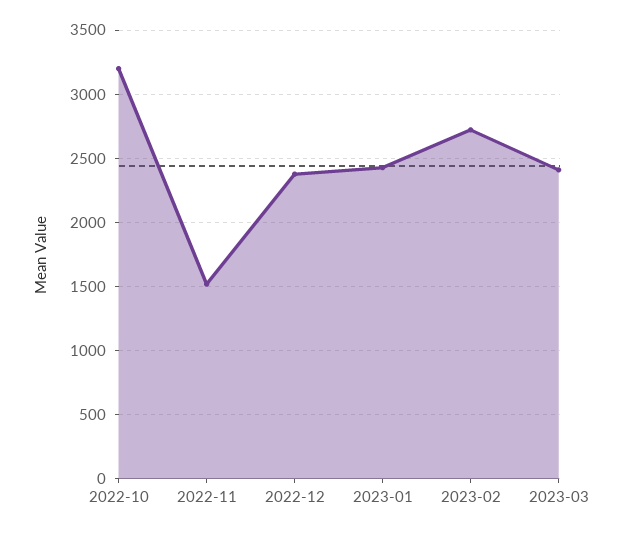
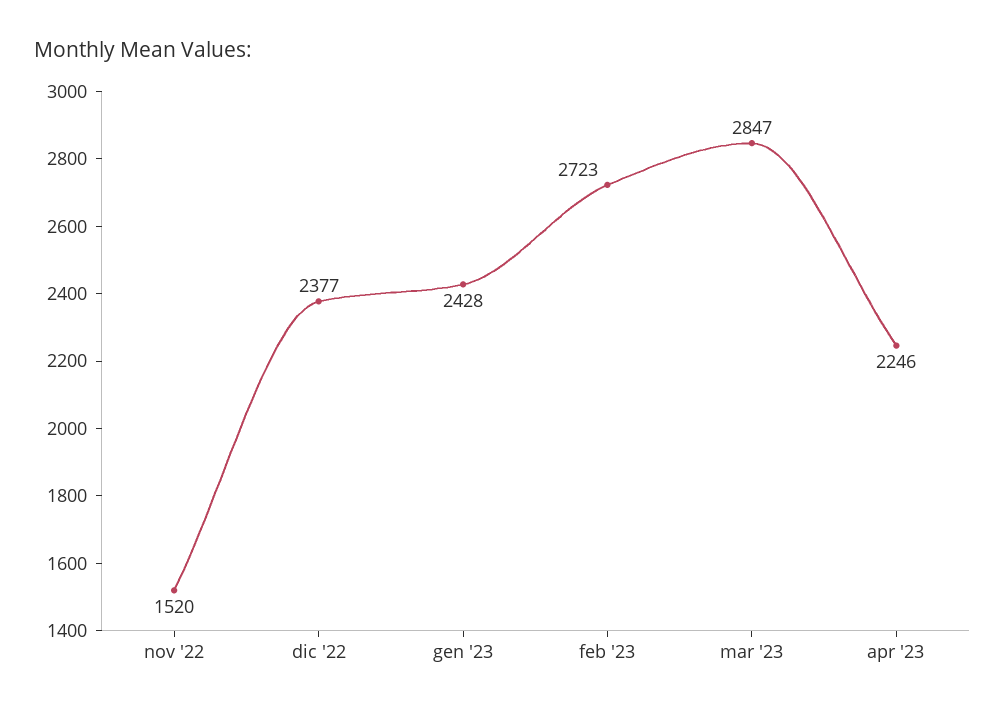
2022-10: 3200 -> none
2023-03: 2400 -> 2847
apr '23: none -> 2246

